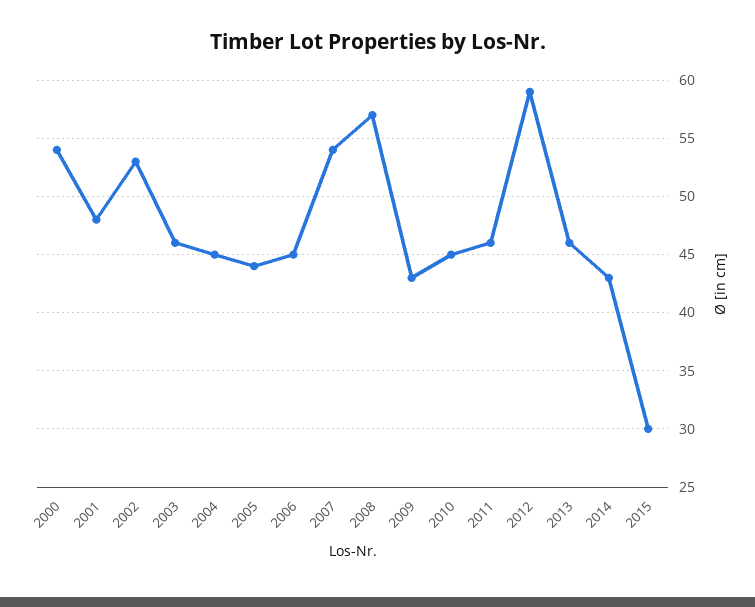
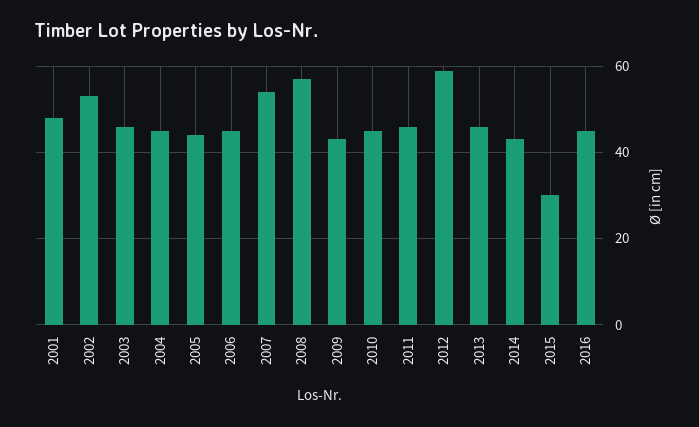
2000: 54 -> none
2016: none -> 45

